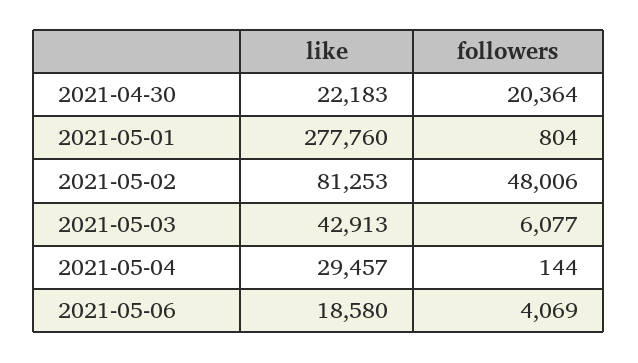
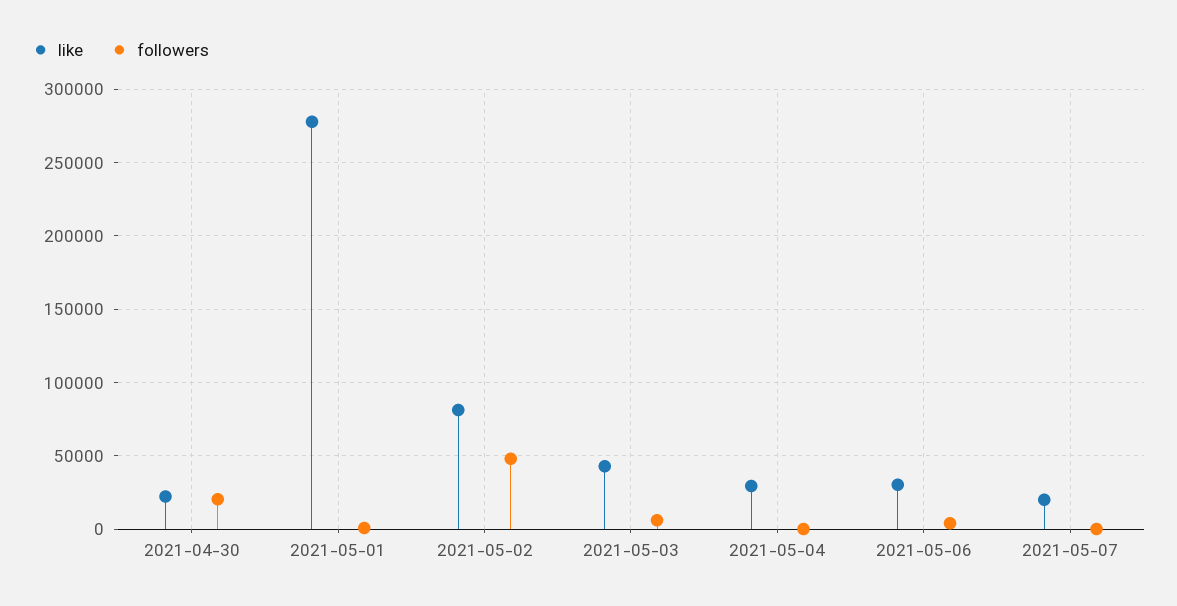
like, 2021-05-06: 18580 -> 30000
like, 2021-05-07: none -> 20000
followers, 2021-05-07: none -> 0

